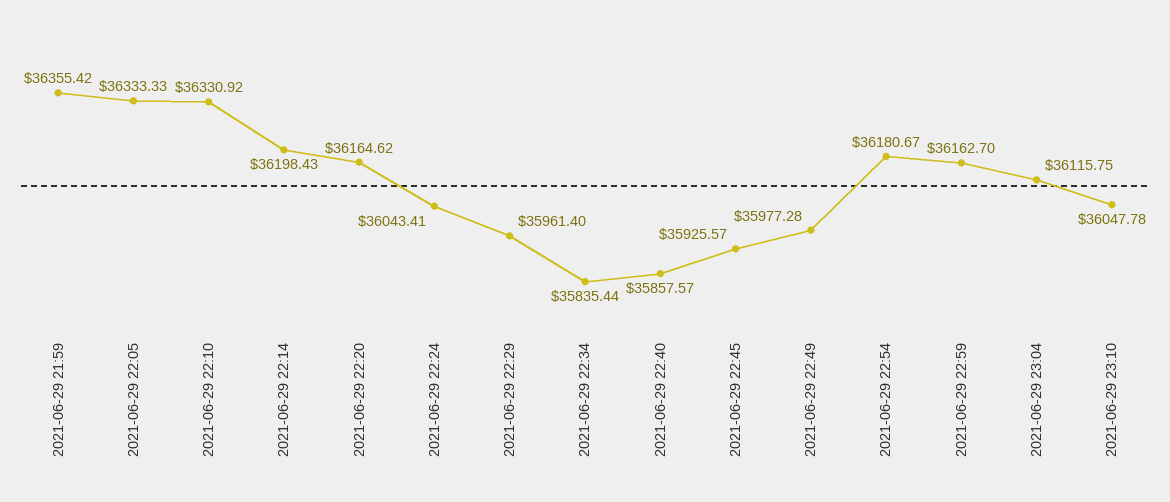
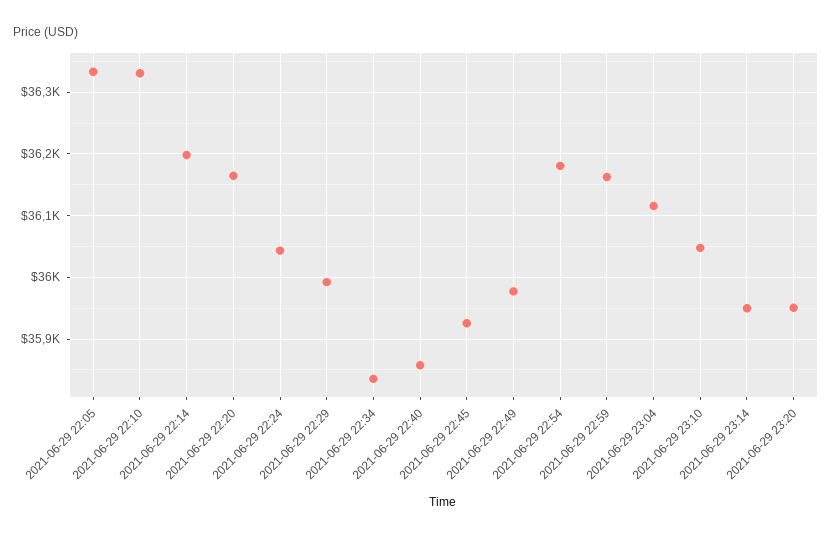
2021-06-29 21:59: 36355.42 -> none
2021-06-29 22:29: 35961.4 -> 35990
2021-06-29 23:14: none -> 35950
2021-06-29 23:20: none -> 35950

